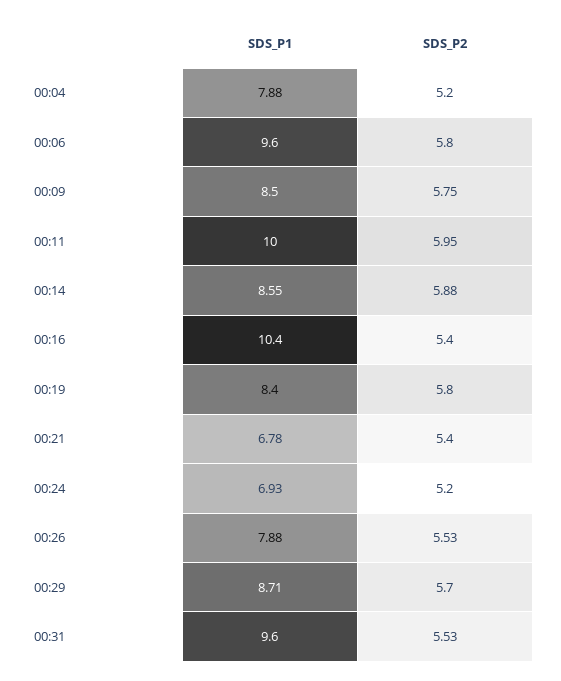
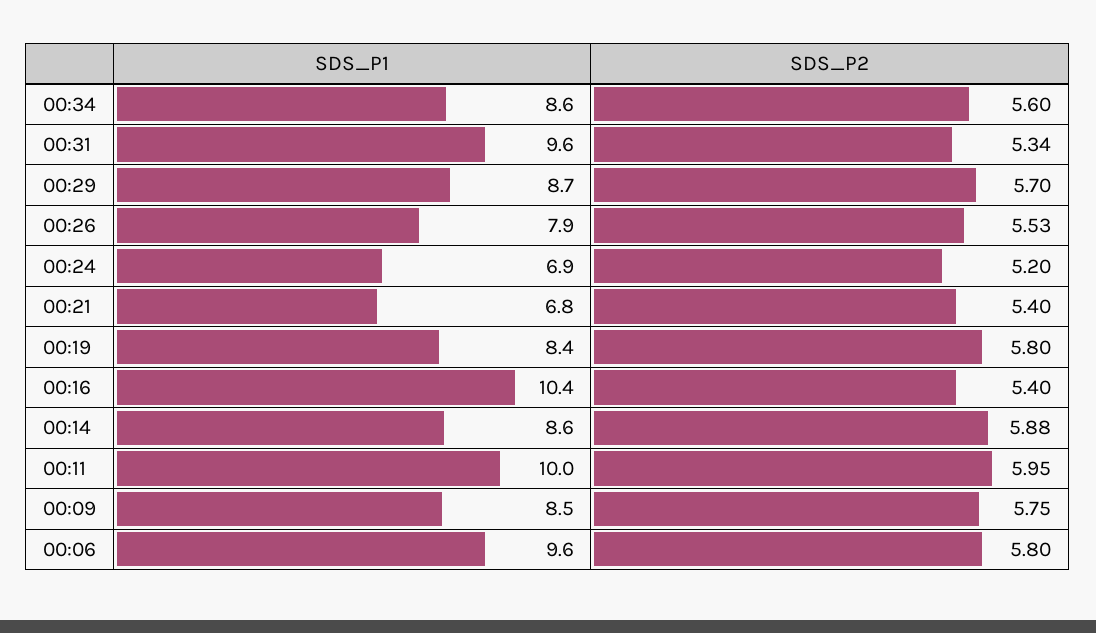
SDS_P1, 00:04: 7.88 -> none
SDS_P2, 00:04: 5.2 -> none
SDS_P2, 00:31: 5.53 -> 5.34
SDS_P1, 00:34: none -> 8.6
SDS_P2, 00:34: none -> 5.6

